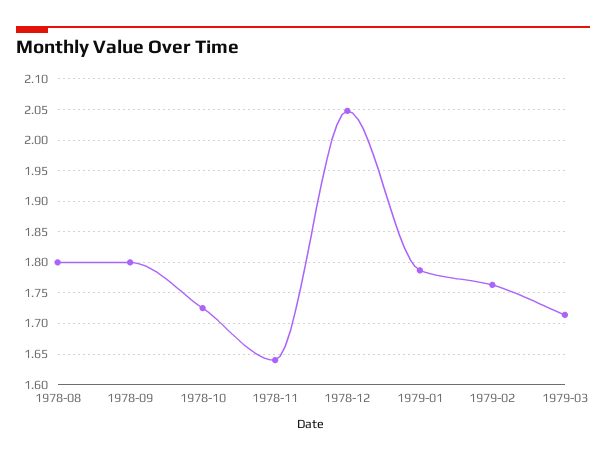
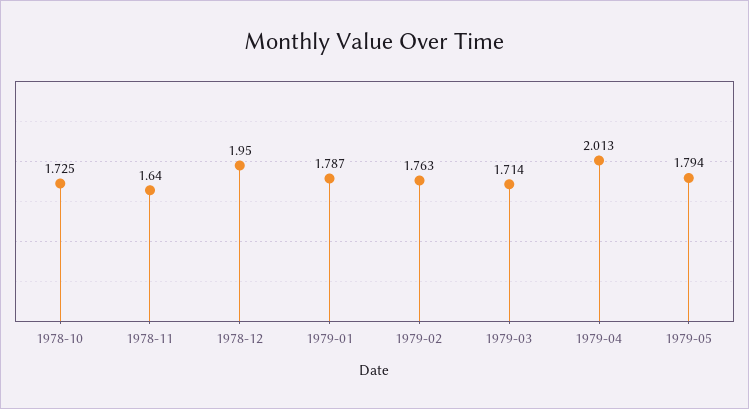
1978-08: 1.8 -> none
1978-09: 1.8 -> none
1978-12: 2.05 -> 1.95
1979-04: none -> 2.013
1979-05: none -> 1.794

